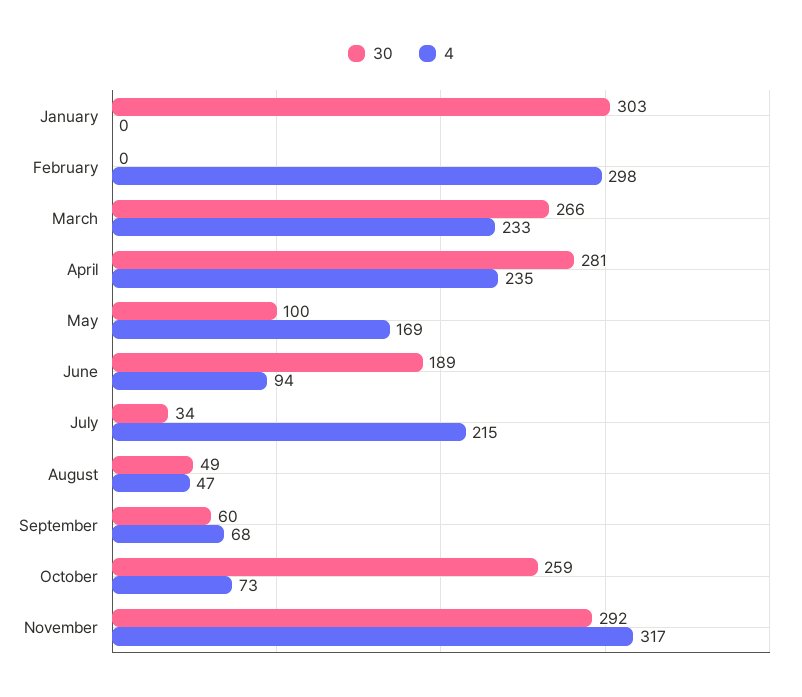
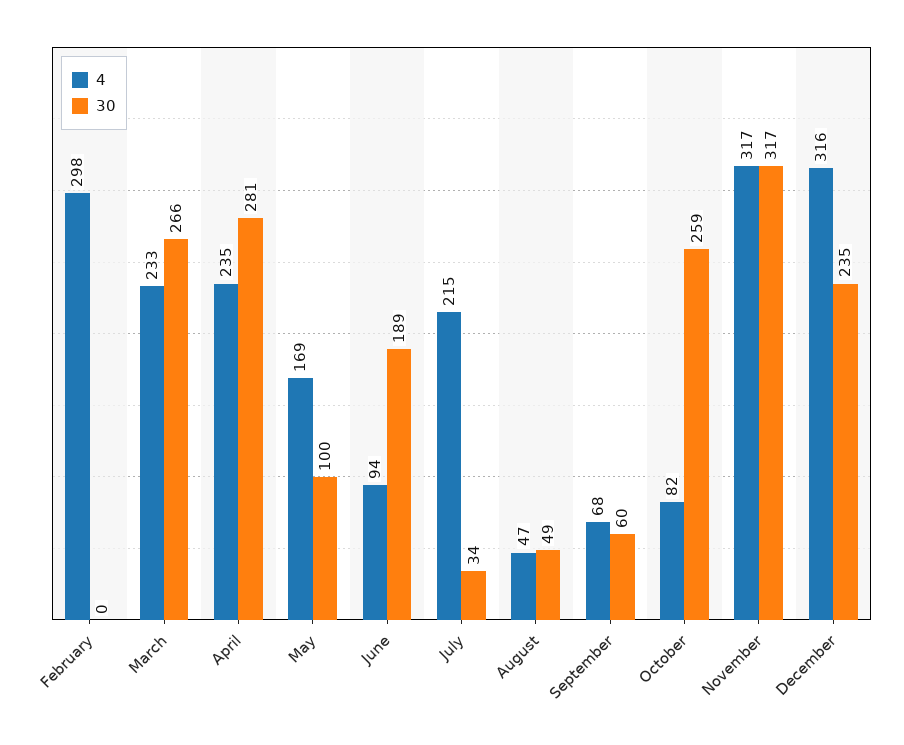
30, January: 303 -> none
4, January: 0 -> none
4, October: 73 -> 82
30, November: 292 -> 317
4, December: none -> 316
30, December: none -> 235

